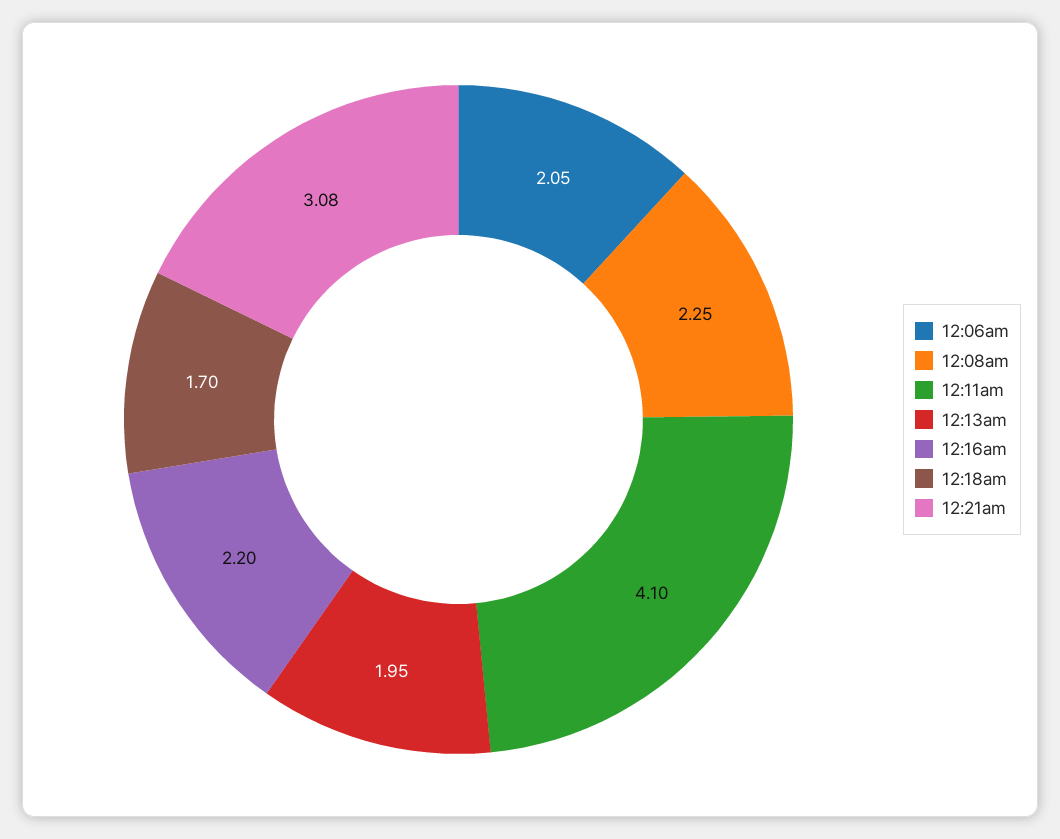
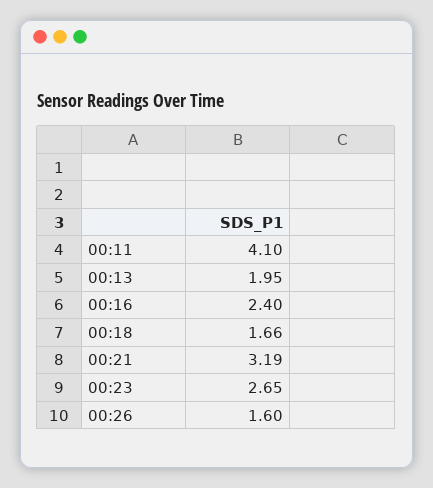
12:06am: 2.05 -> none
12:08am: 2.25 -> none
12:16am: 2.2 -> 2.4
12:18am: 1.7 -> 1.66
12:21am: 3.08 -> 3.19
00:23: none -> 2.65
00:26: none -> 1.6

